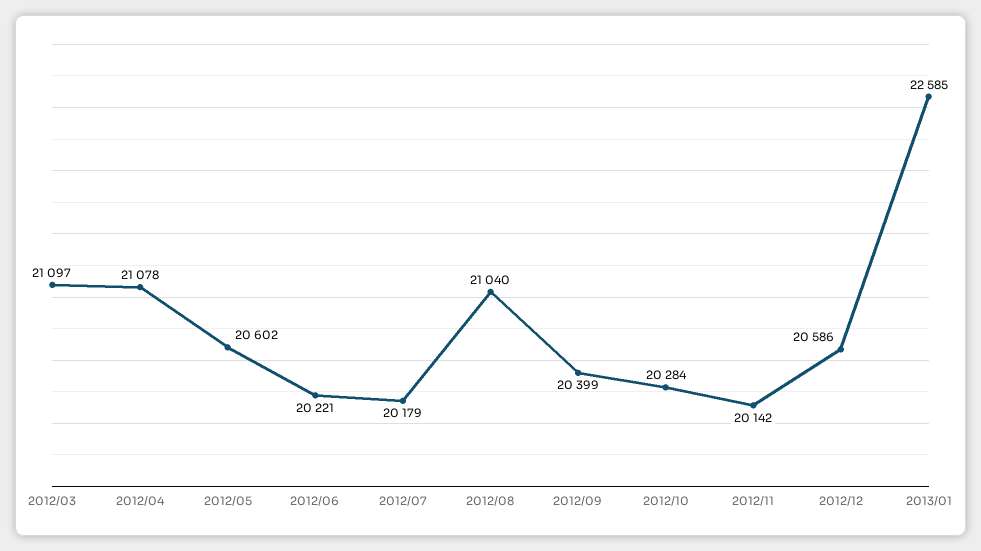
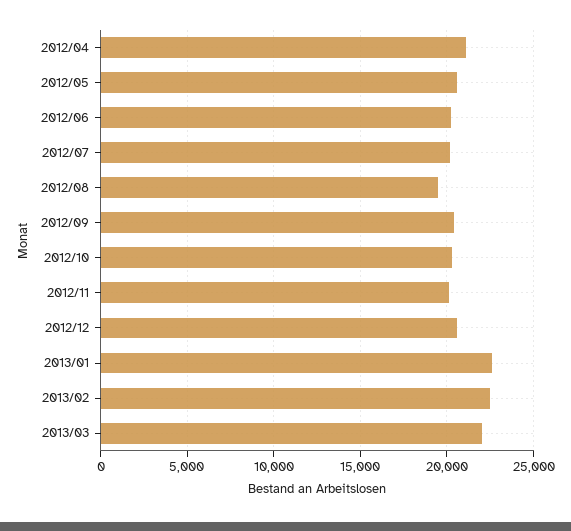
2012/03: 21097 -> none
2012/08: 21040 -> 19500
2013/02: none -> 22500
2013/03: none -> 22000

